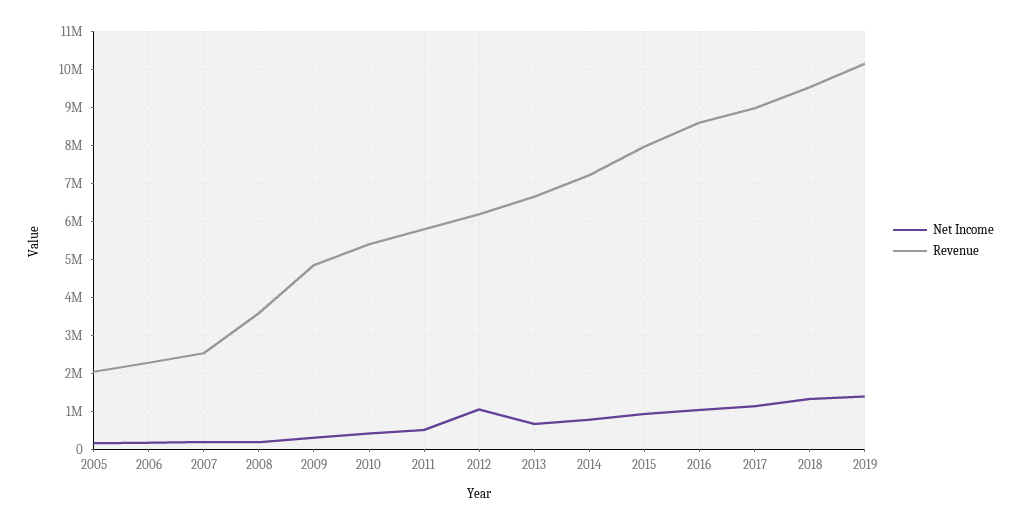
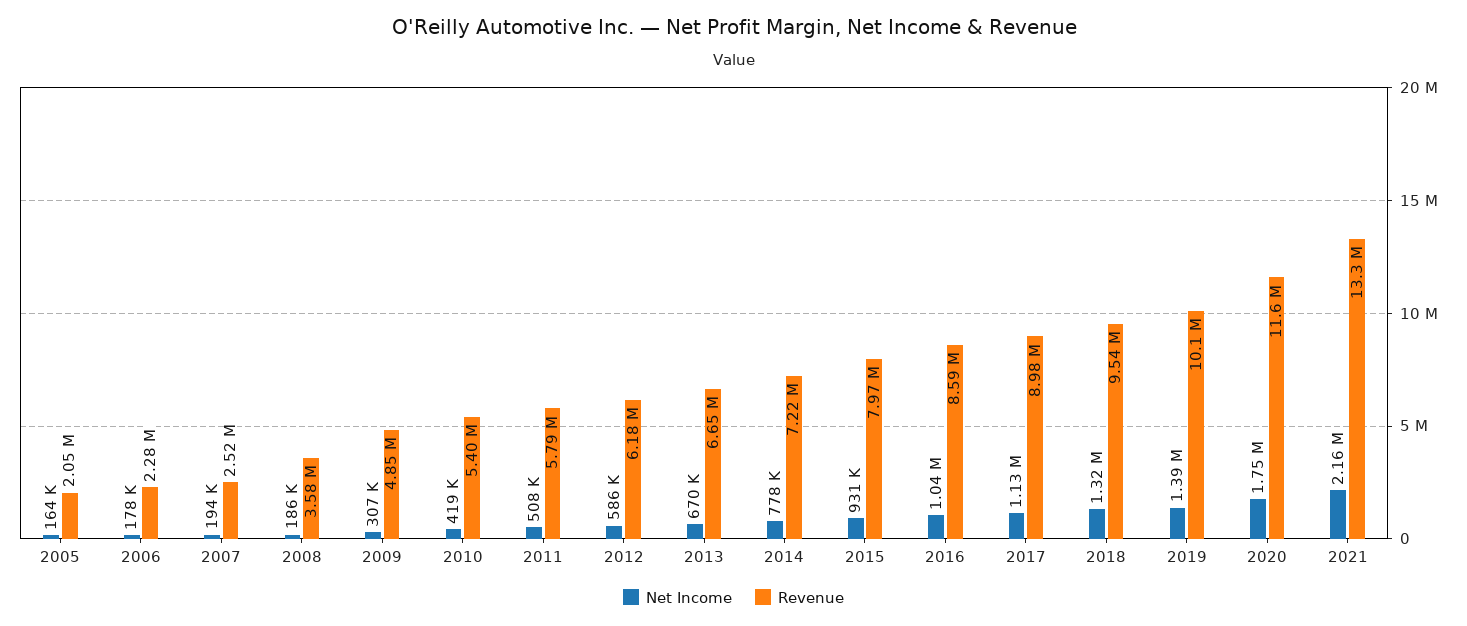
Net Income, 2012: 1000000 -> 586000
Net Income, 2020: none -> 1750000
Revenue, 2020: none -> 11600000
Net Income, 2021: none -> 2160000
Revenue, 2021: none -> 13300000

